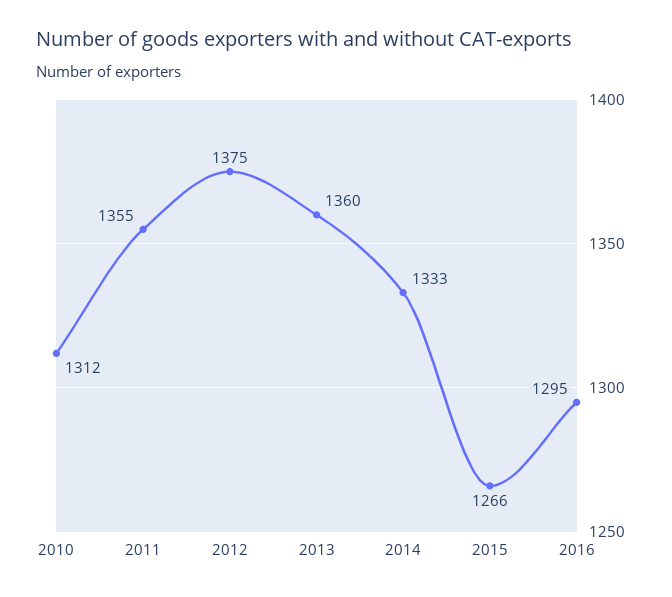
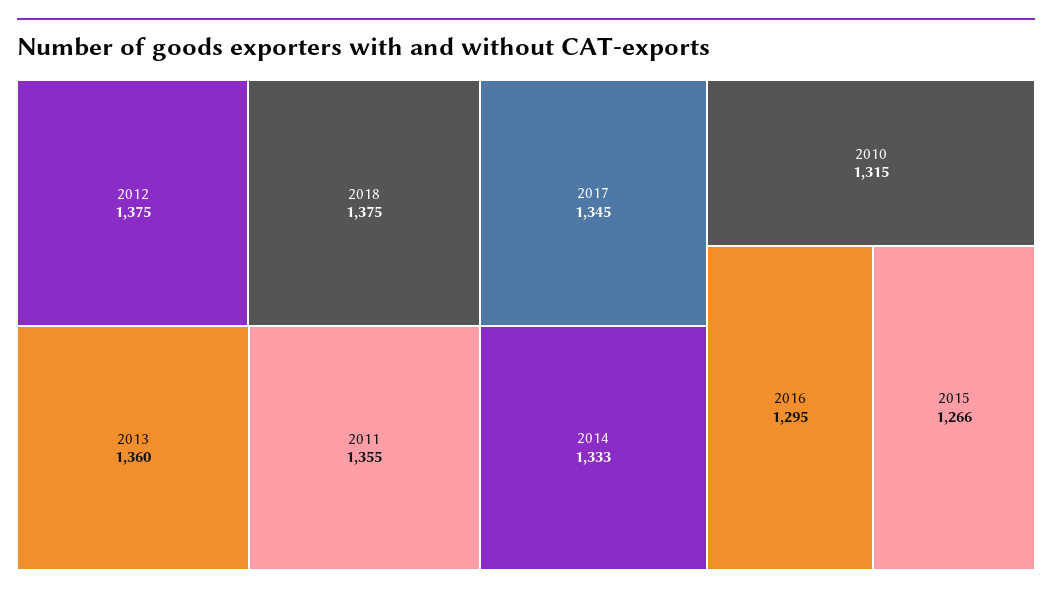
2010: 1312 -> 1315
2018: none -> 1375
2017: none -> 1345

